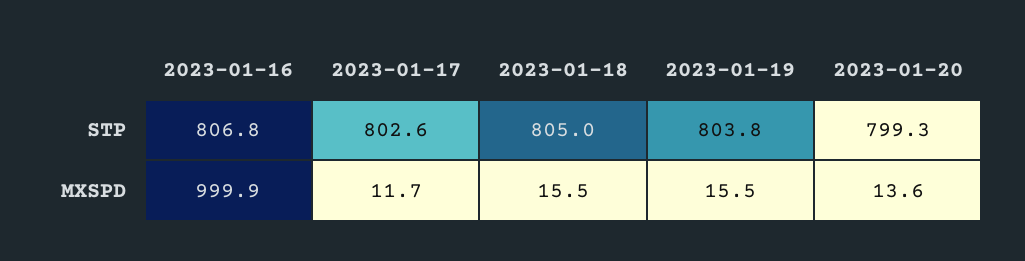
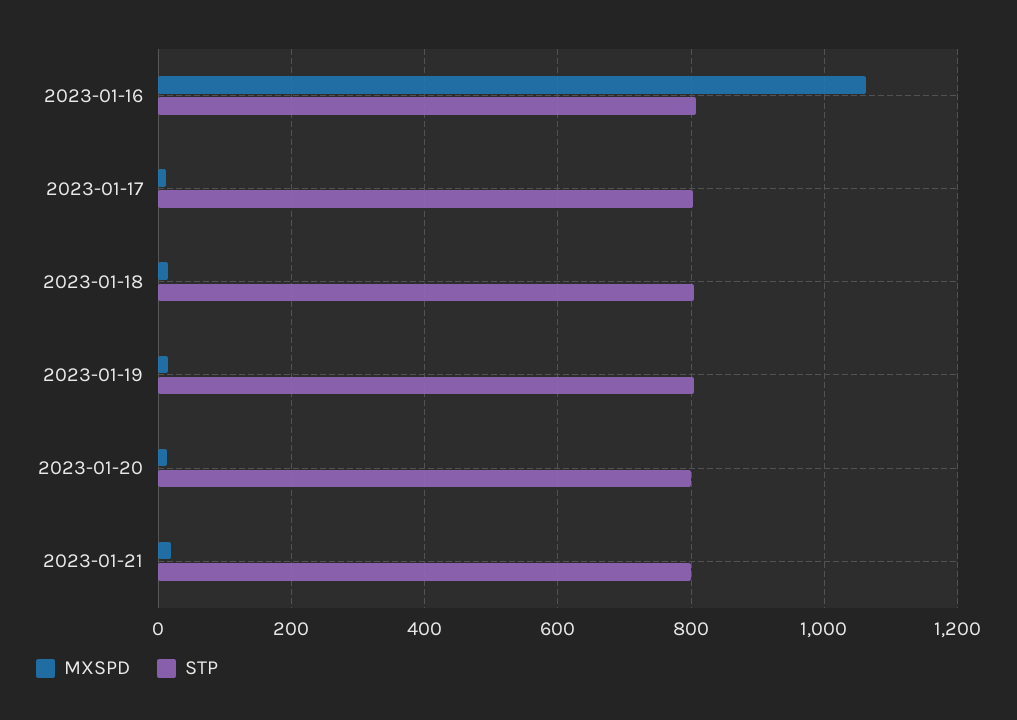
MXSPD, 2023-01-16: 999.9 -> 1060
MXSPD, 2023-01-21: none -> 20
STP, 2023-01-21: none -> 800

